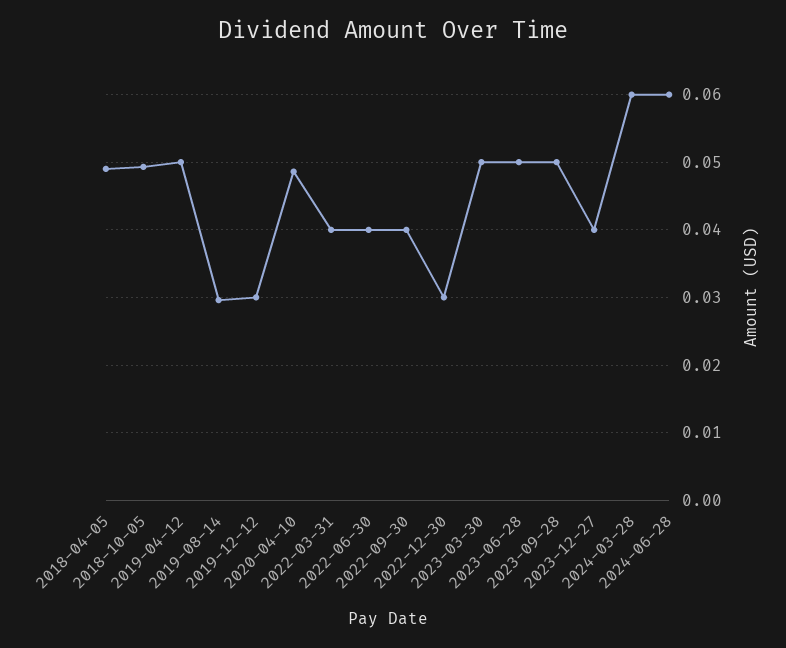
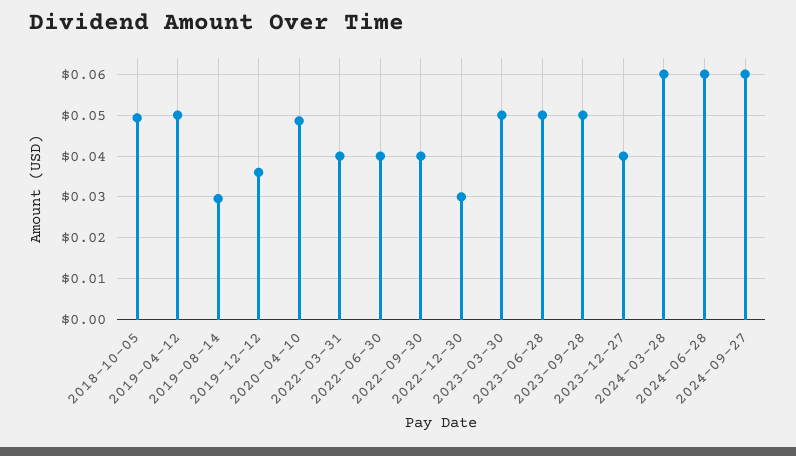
2018-04-05: 0.049 -> none
2019-12-12: 0.03 -> 0.036
2024-09-27: none -> 0.06

